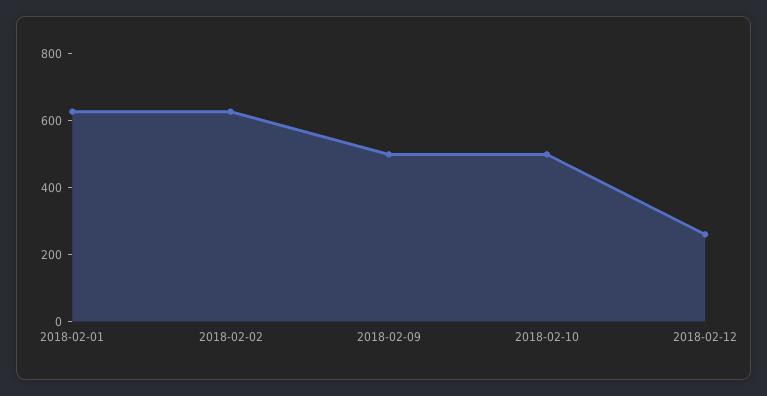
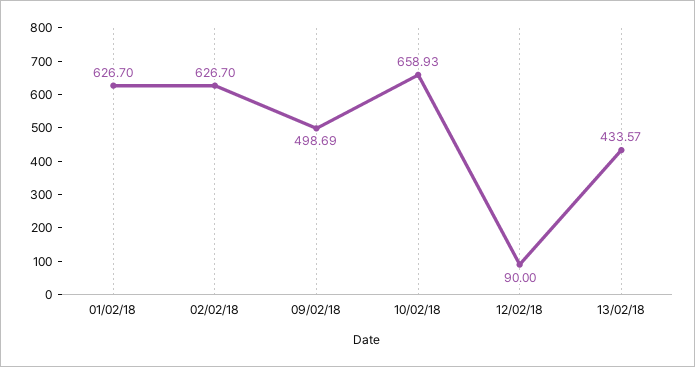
2018-02-10: 500 -> 658.93
2018-02-12: 250 -> 90
13/02/18: none -> 433.57

